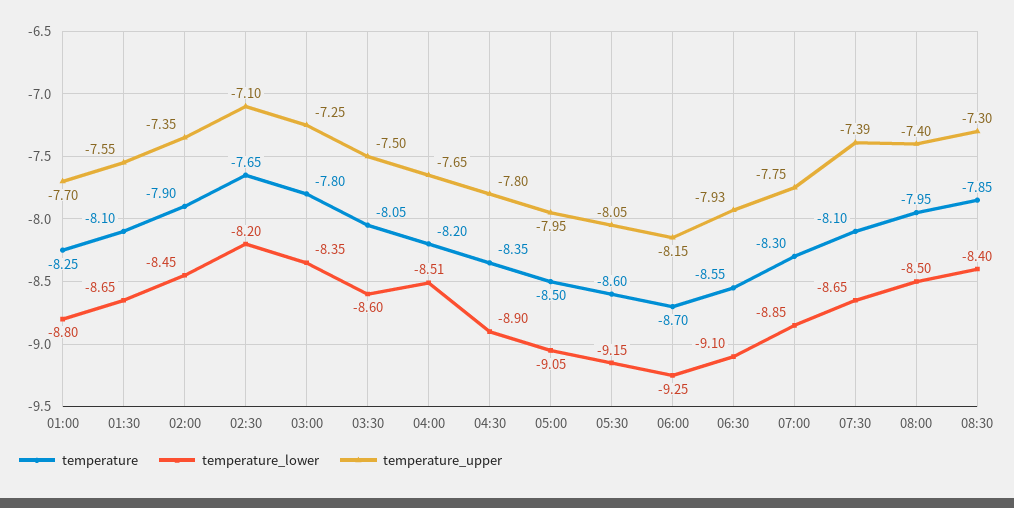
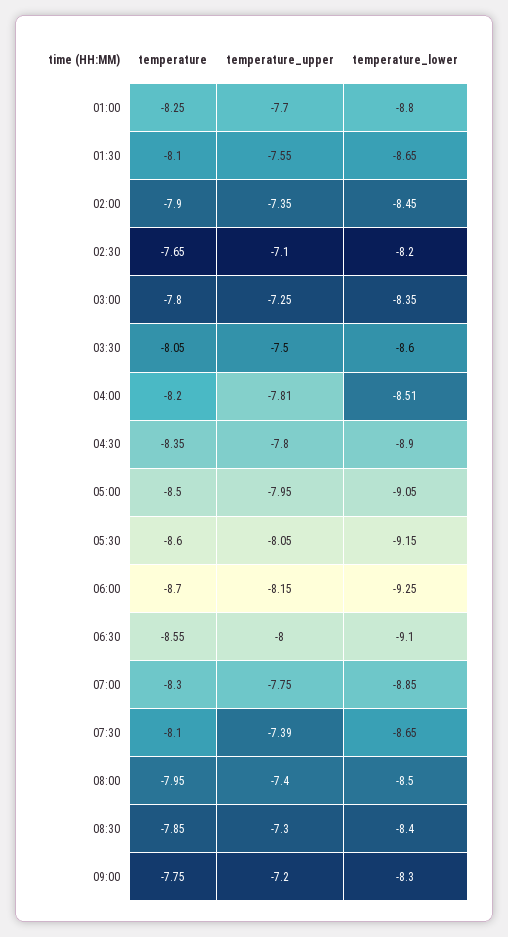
temperature_upper, 04:00: -7.65 -> -7.81
temperature_upper, 06:30: -7.93 -> -8
temperature, 09:00: none -> -7.75
temperature_upper, 09:00: none -> -7.2
temperature_lower, 09:00: none -> -8.3

